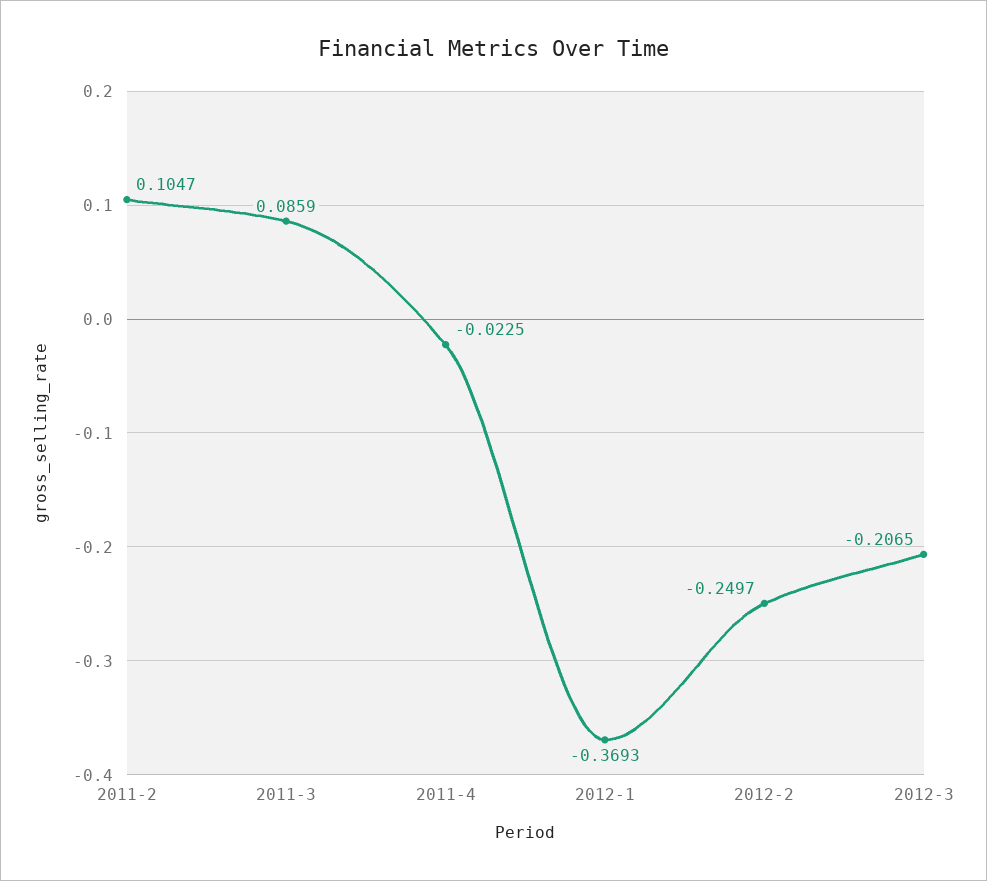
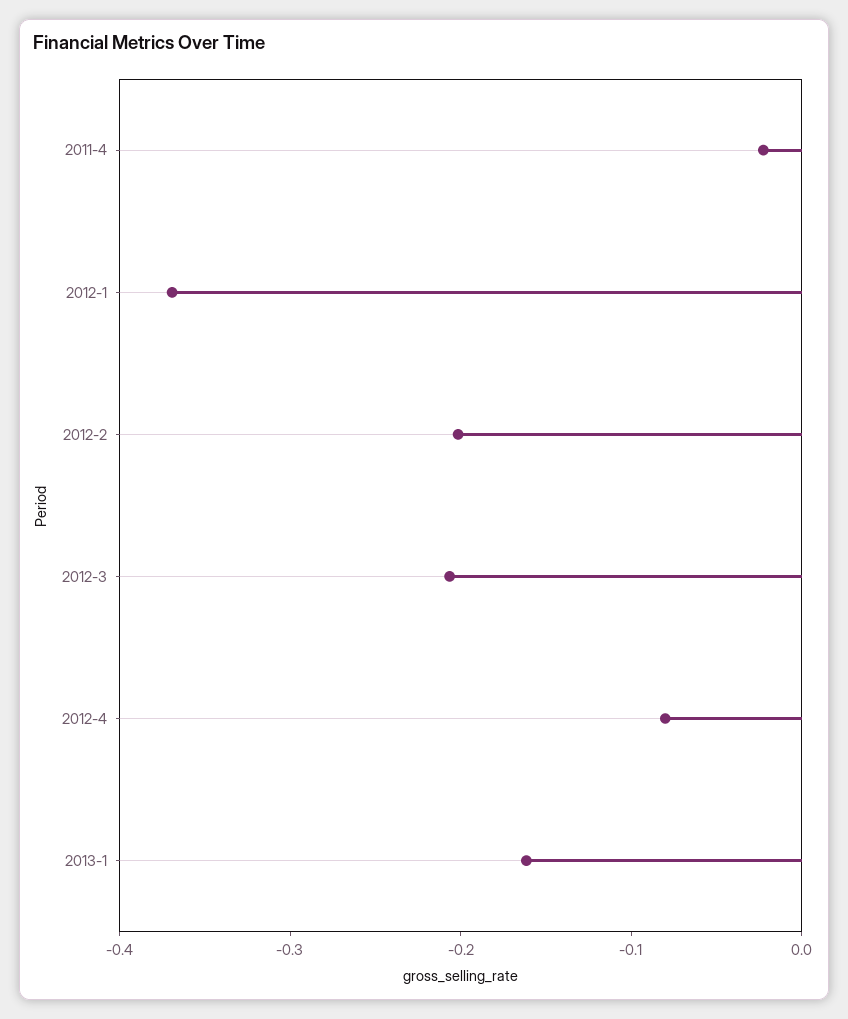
2011-2: 0.1047 -> none
2011-3: 0.0859 -> none
2012-2: -0.2497 -> -0.2
2012-4: none -> -0.08
2013-1: none -> -0.16

